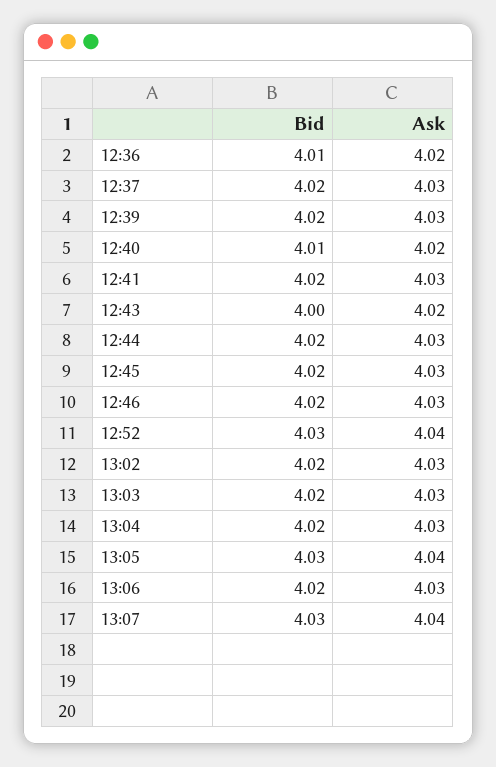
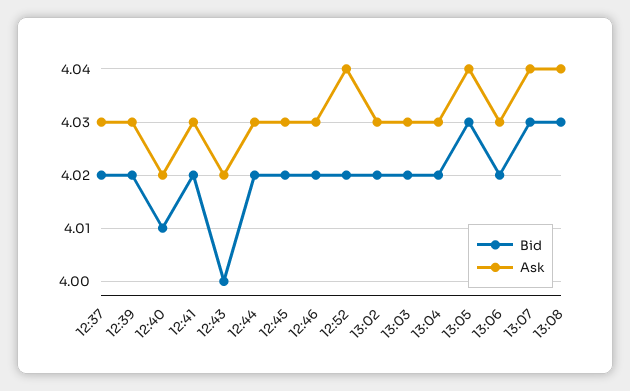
Bid, 12:36: 4.01 -> none
Ask, 12:36: 4.02 -> none
Bid, 12:52: 4.03 -> 4.02
Bid, 13:08: none -> 4.03
Ask, 13:08: none -> 4.04

